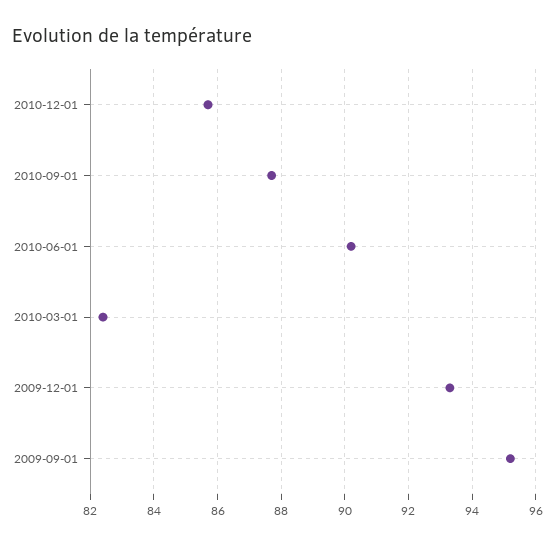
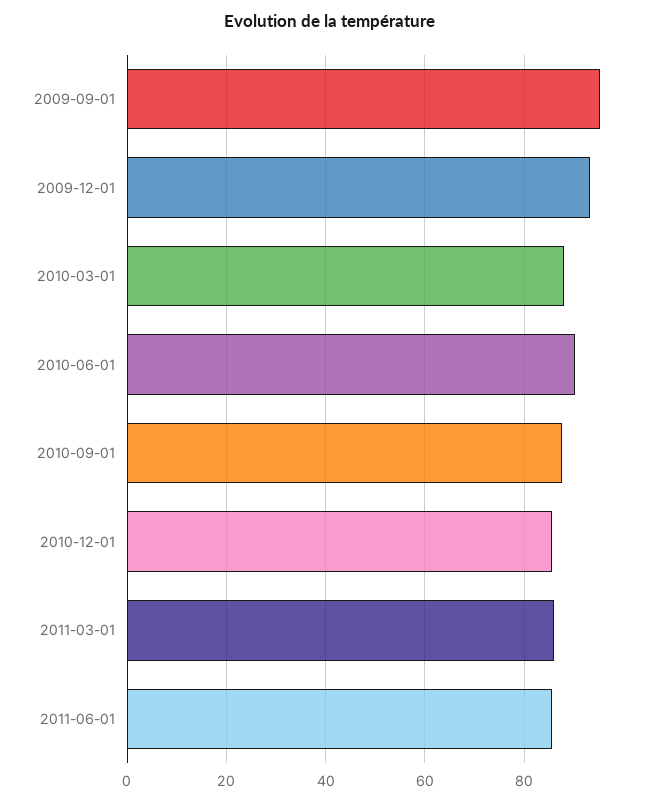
2010-03-01: 82.5 -> 88
2011-03-01: none -> 86
2011-06-01: none -> 86

